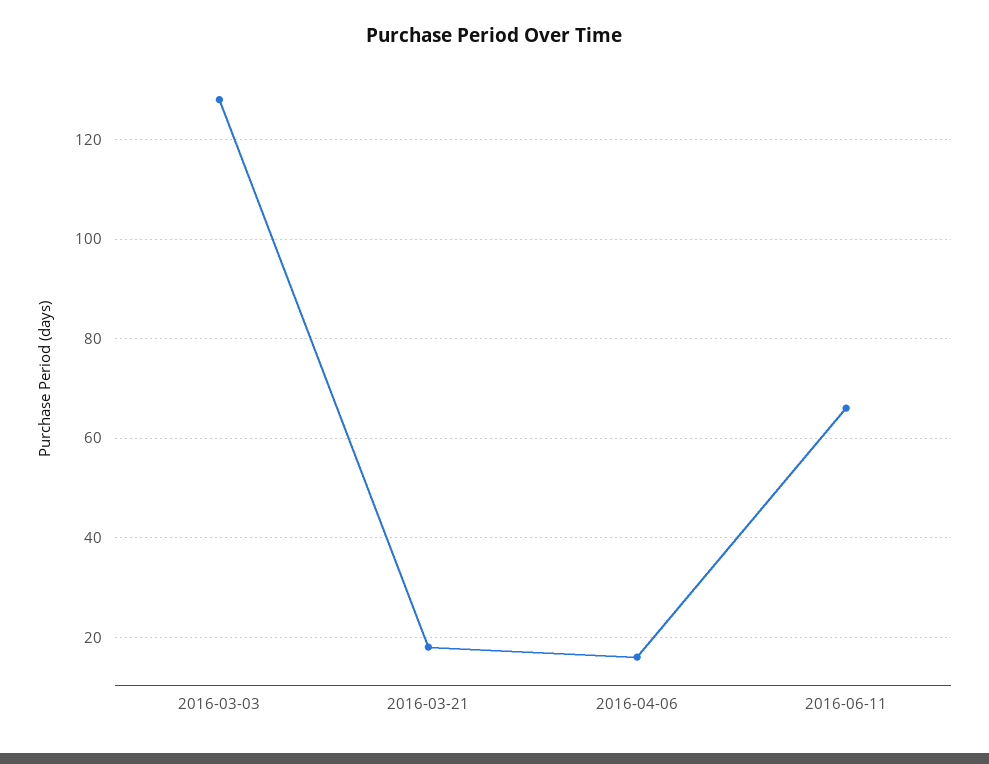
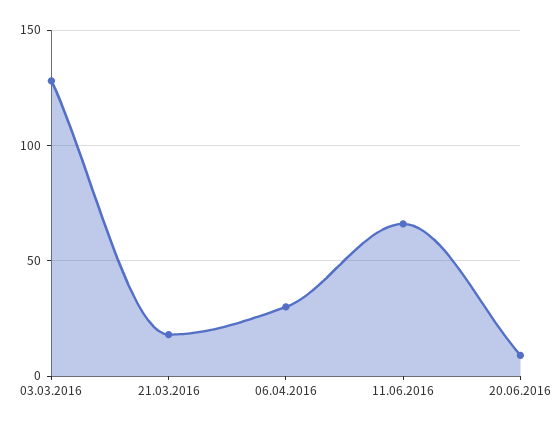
2016-04-06: 15 -> 30
20.06.2016: none -> 10

